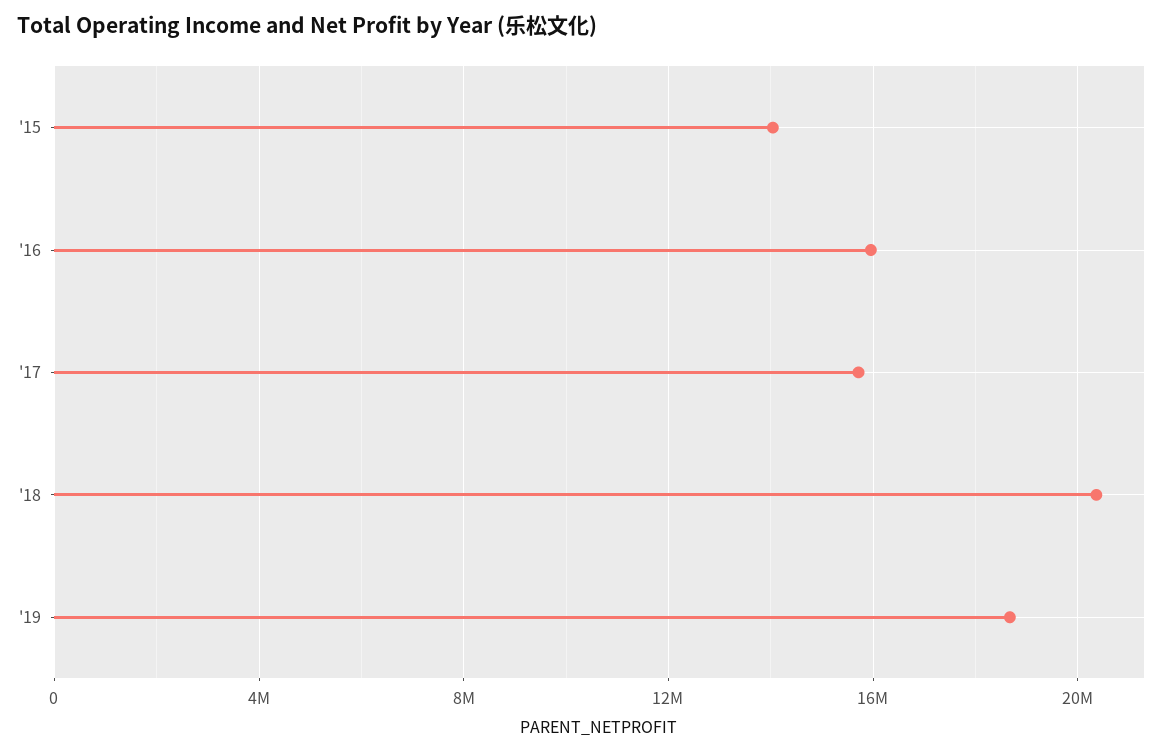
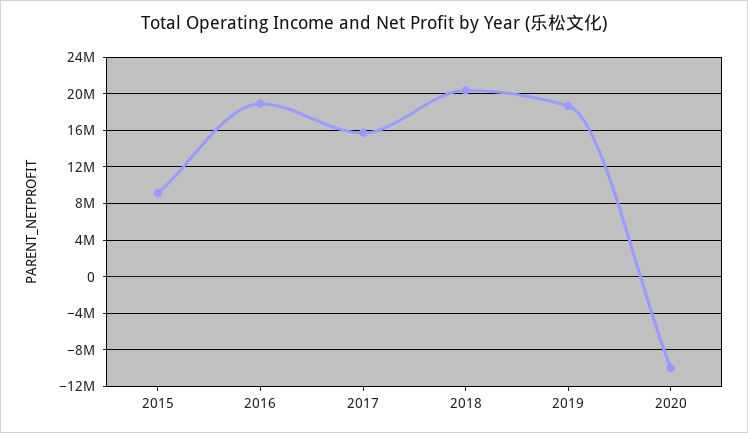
'15: 14000000 -> 9000000
'16: 16000000 -> 19000000
2020: none -> -10000000

